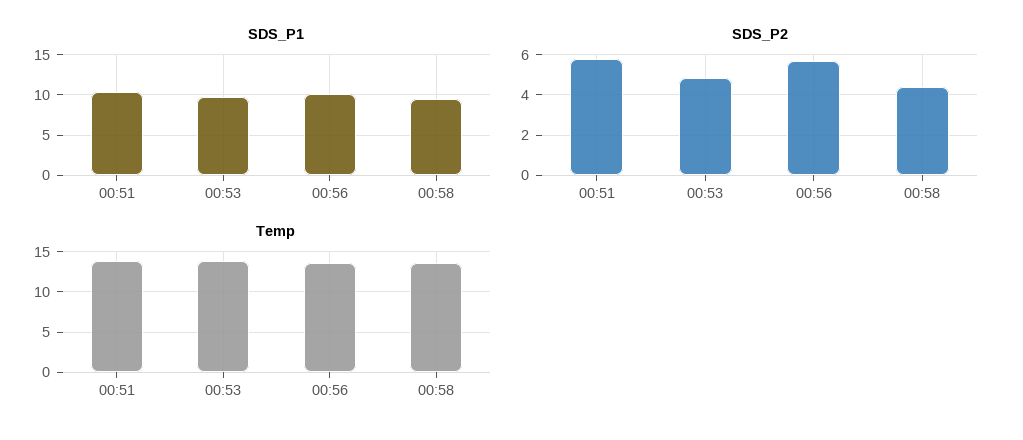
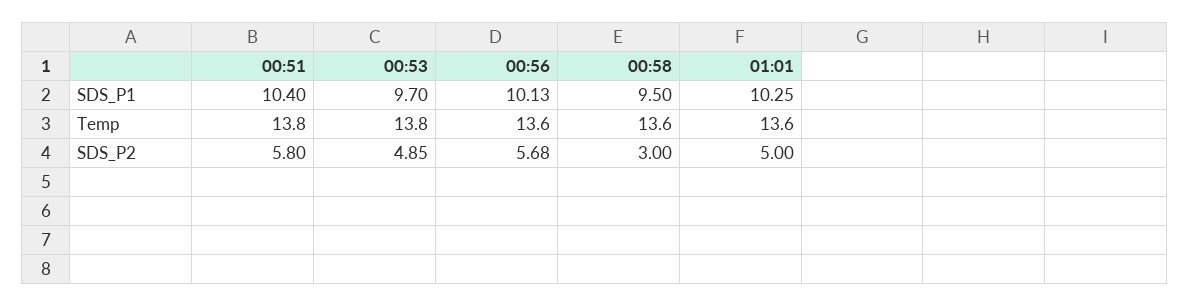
SDS_P2, 00:58: 4.5 -> 3
SDS_P1, 01:01: none -> 10.25
Temp, 01:01: none -> 13.6
SDS_P2, 01:01: none -> 5

